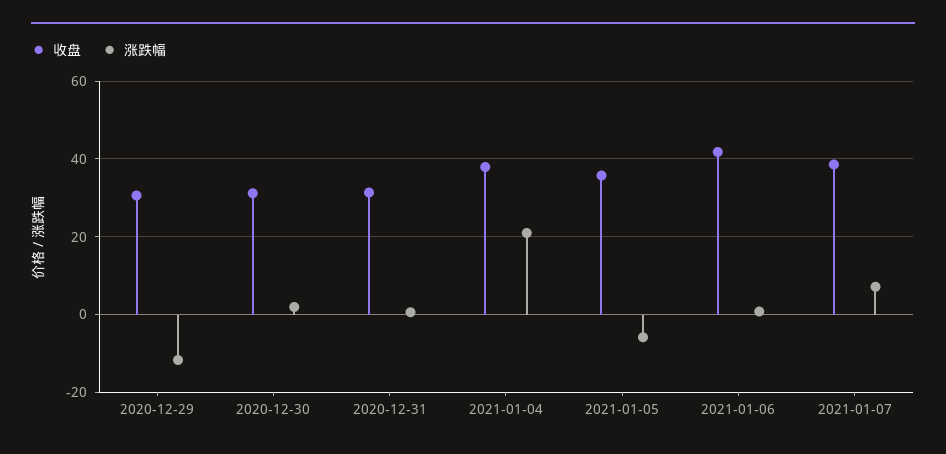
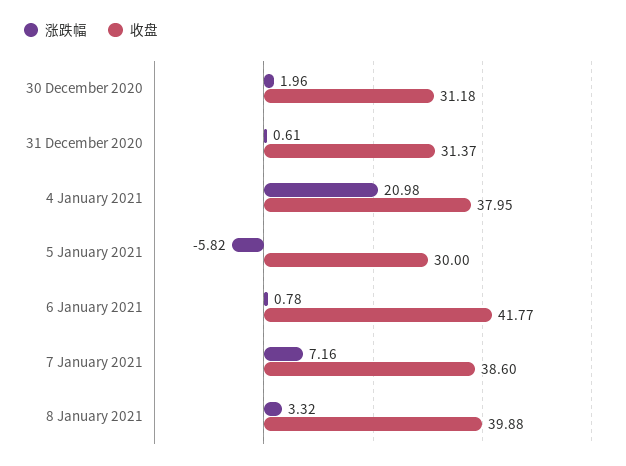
收盘, 2020-12-29: 30 -> none
涨跌幅, 2020-12-29: -12 -> none
收盘, 2021-01-05: 36 -> 30
涨跌幅, 8 January 2021: none -> 3.32
收盘, 8 January 2021: none -> 39.88

